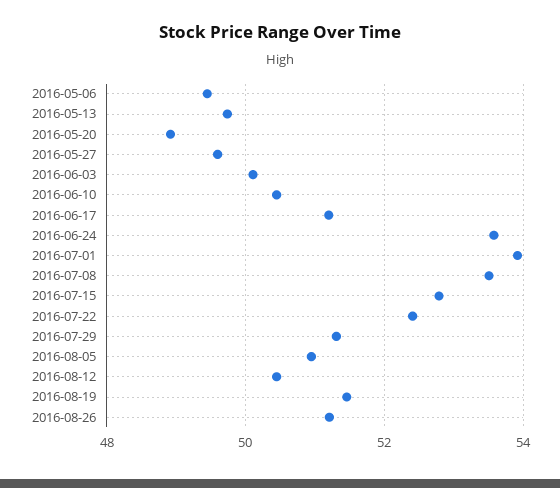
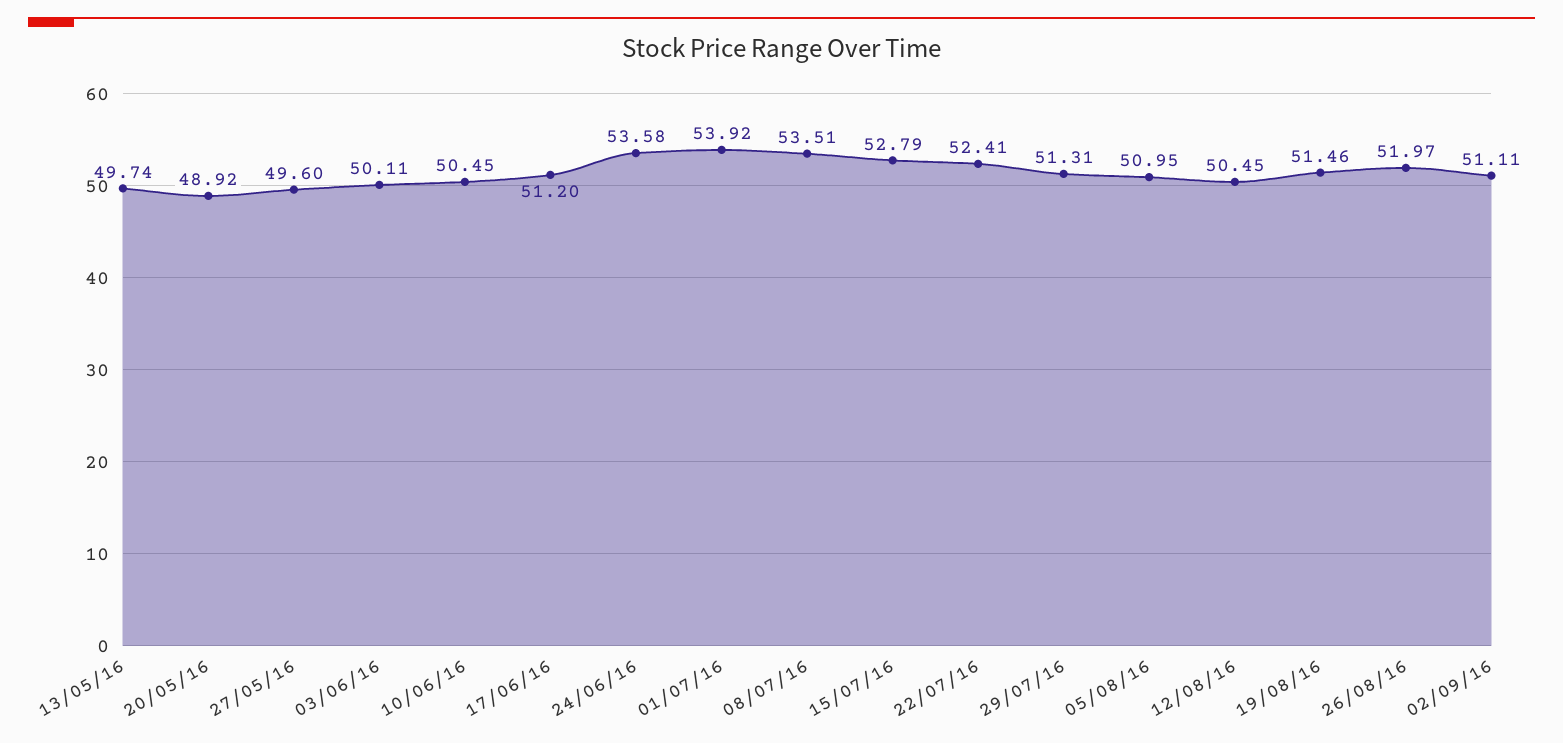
2016-05-06: 49.4 -> none
2016-08-26: 51.2 -> 51.97
02/09/16: none -> 51.11

